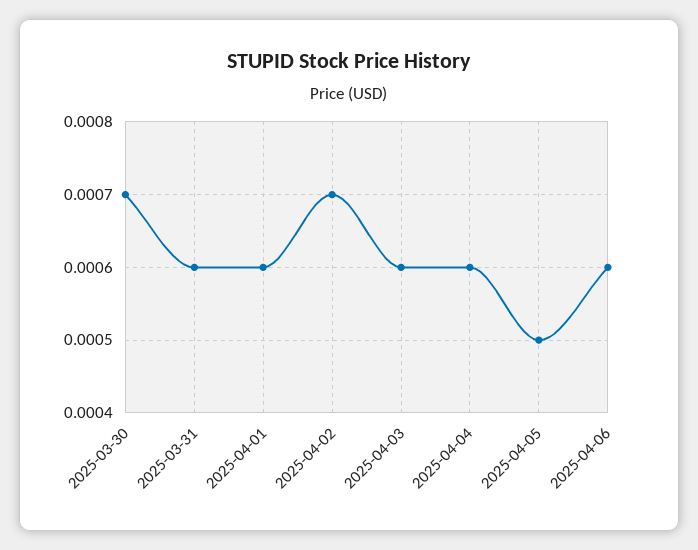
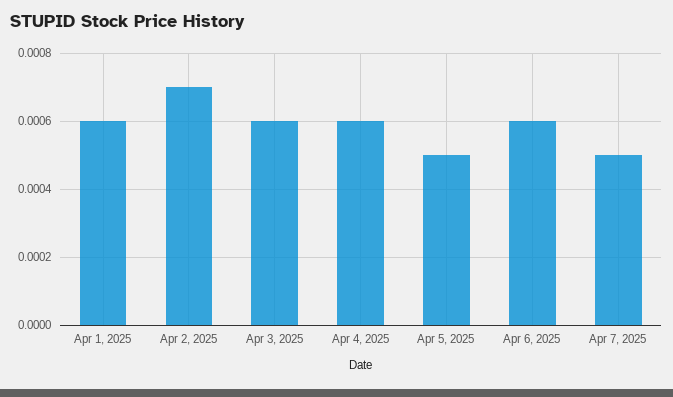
2025-03-30: 0.0007 -> none
2025-03-31: 0.0006 -> none
Apr 7, 2025: none -> 0.0005

